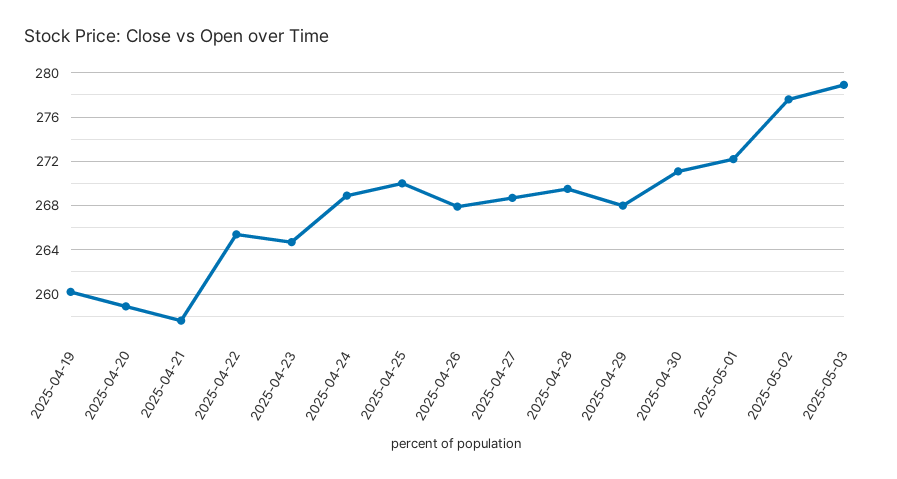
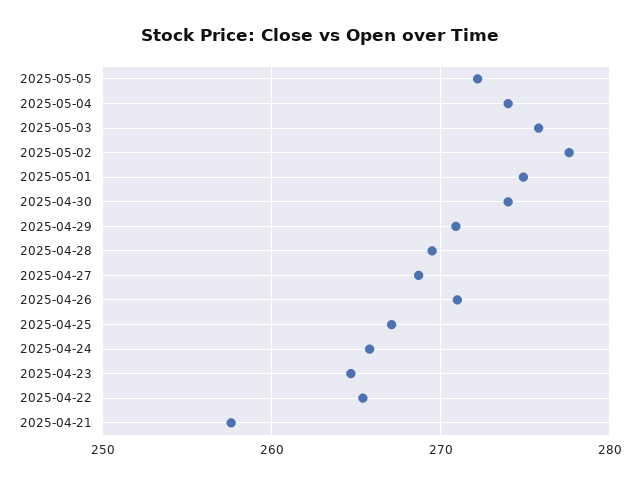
2025-04-19: 260 -> none
2025-04-20: 259 -> none
2025-04-24: 269 -> 266
2025-04-25: 270 -> 267
2025-04-26: 268 -> 271
2025-04-29: 268 -> 271
2025-04-30: 271 -> 274
2025-05-01: 272 -> 275
2025-05-03: 279 -> 276
2025-05-05: none -> 272
2025-05-04: none -> 274

